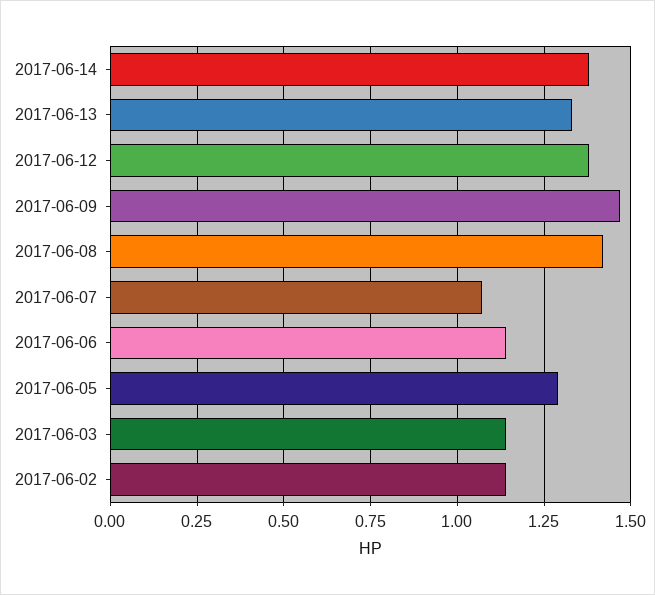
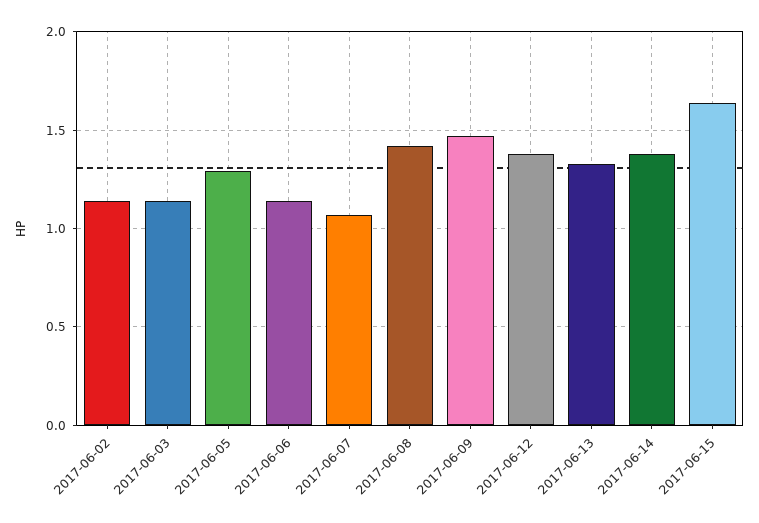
2017-06-15: none -> 1.65

